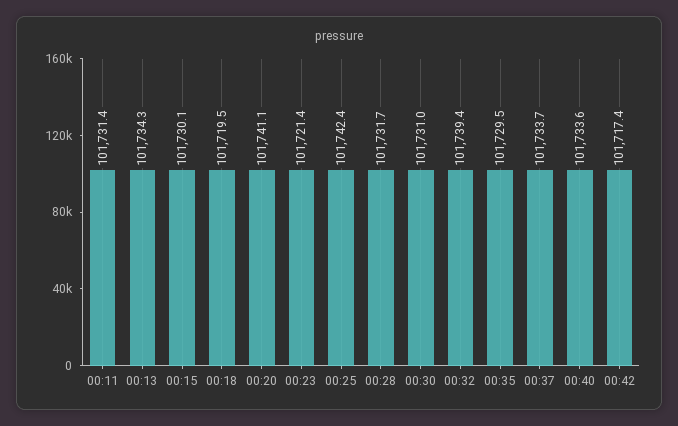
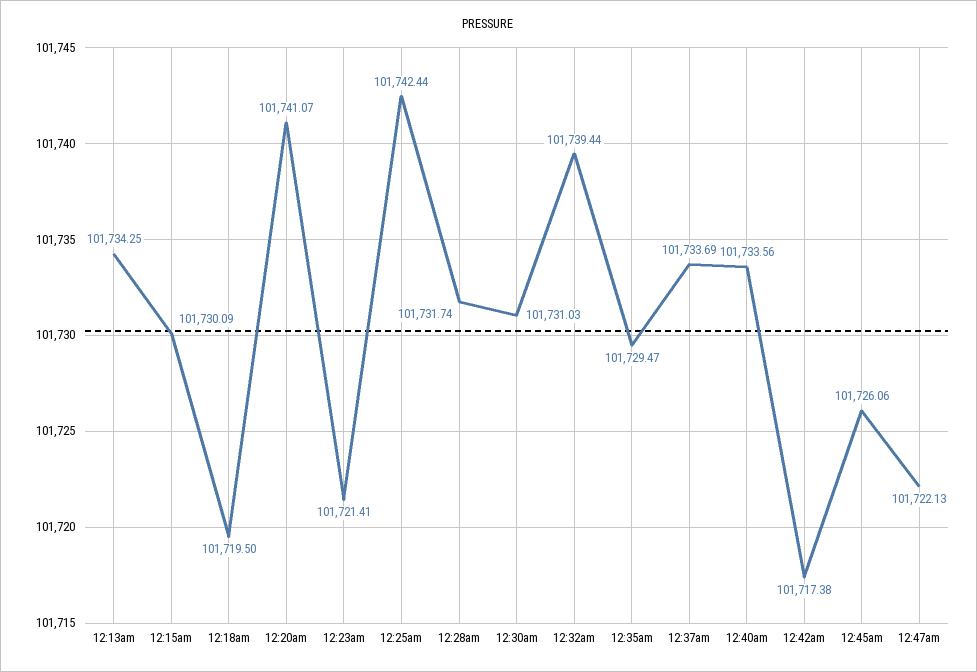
00:11: 101731.4 -> none
12:45am: none -> 101726.06
12:47am: none -> 101722.13

